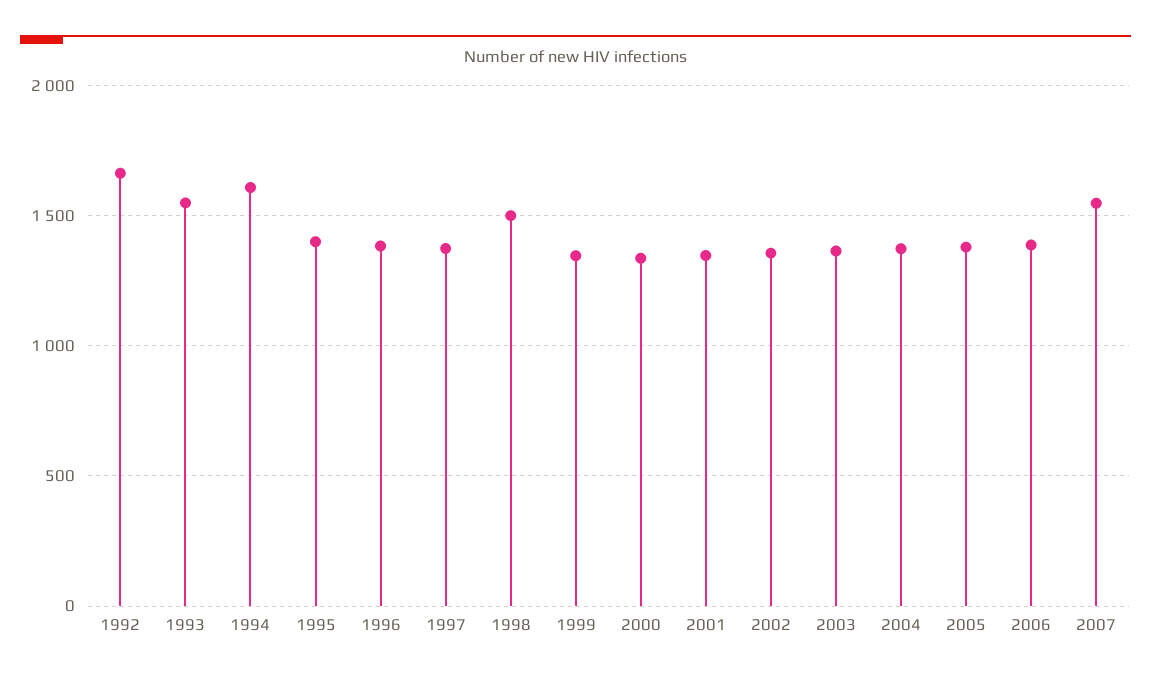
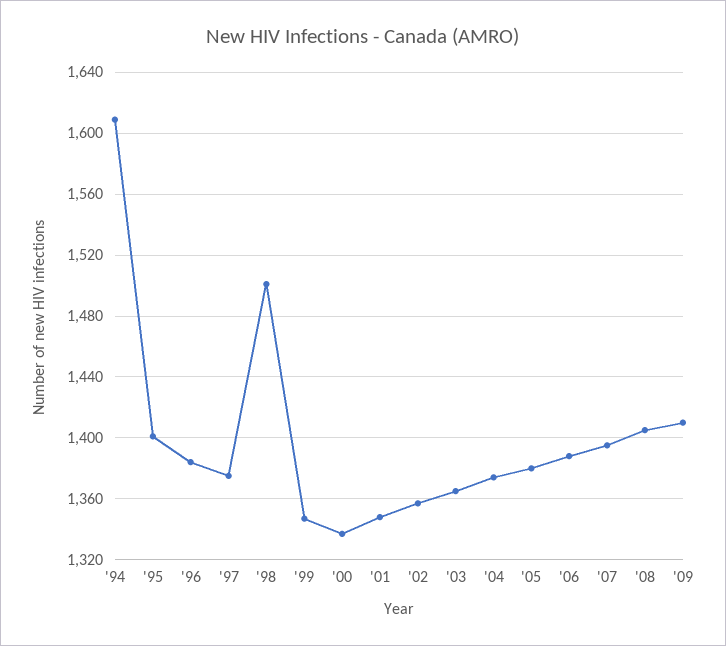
1992: 1650 -> none
1993: 1550 -> none
2007: 1550 -> 1395
'08: none -> 1405
'09: none -> 1410

